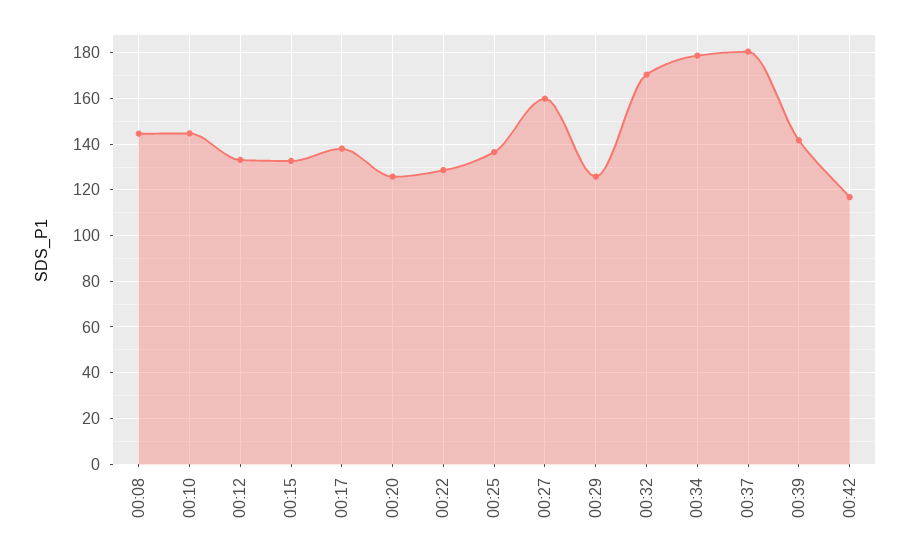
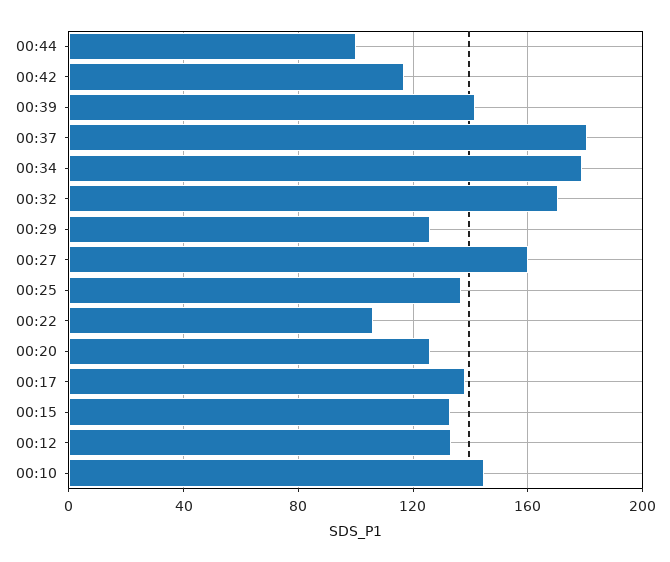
00:08: 145 -> none
00:22: 130 -> 105
00:44: none -> 100

